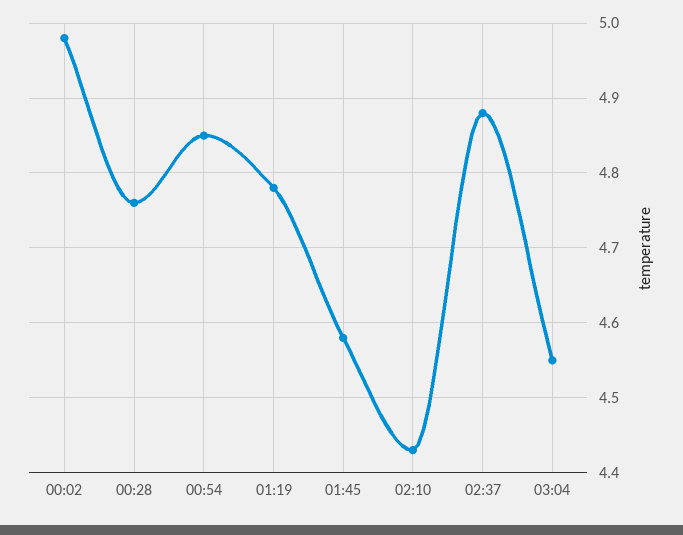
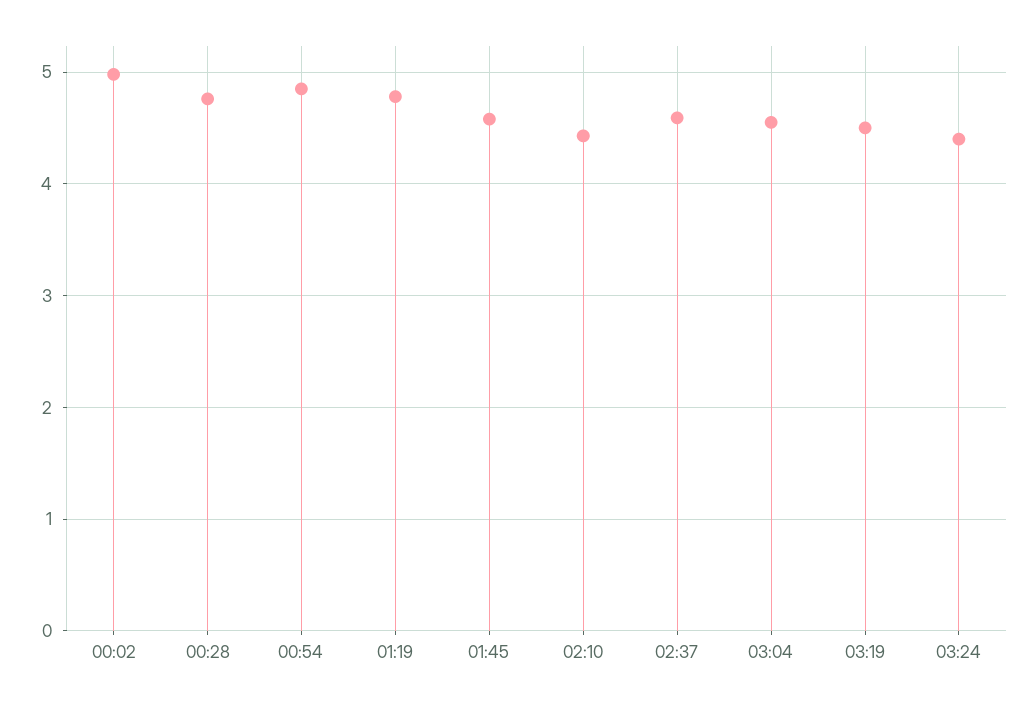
02:37: 4.88 -> 4.6
03:19: none -> 4.5
03:24: none -> 4.4

